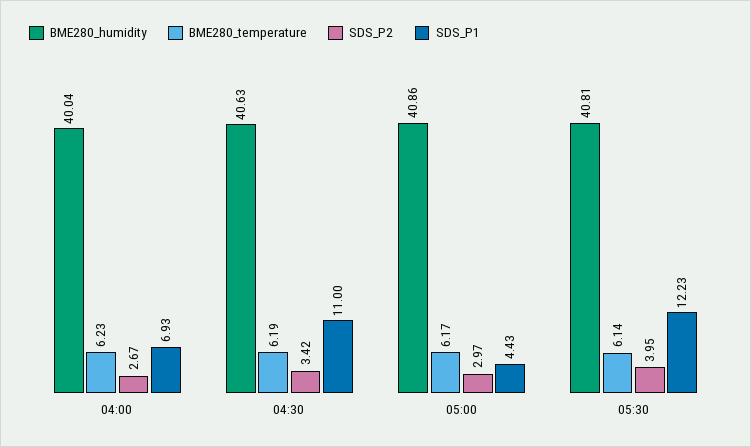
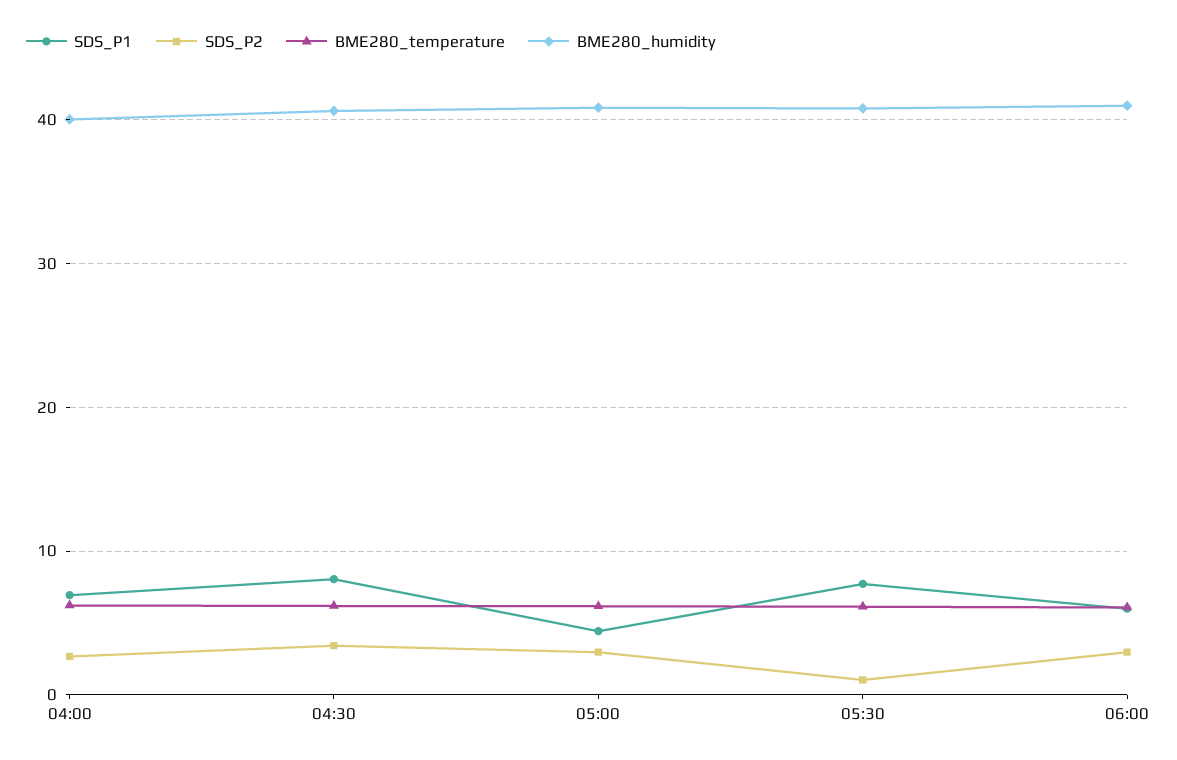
SDS_P1, 04:30: 11 -> 8
SDS_P2, 05:30: 3.95 -> 1
SDS_P1, 05:30: 12.23 -> 8
SDS_P1, 06:00: none -> 6
SDS_P2, 06:00: none -> 3
BME280_temperature, 06:00: none -> 6
BME280_humidity, 06:00: none -> 41

